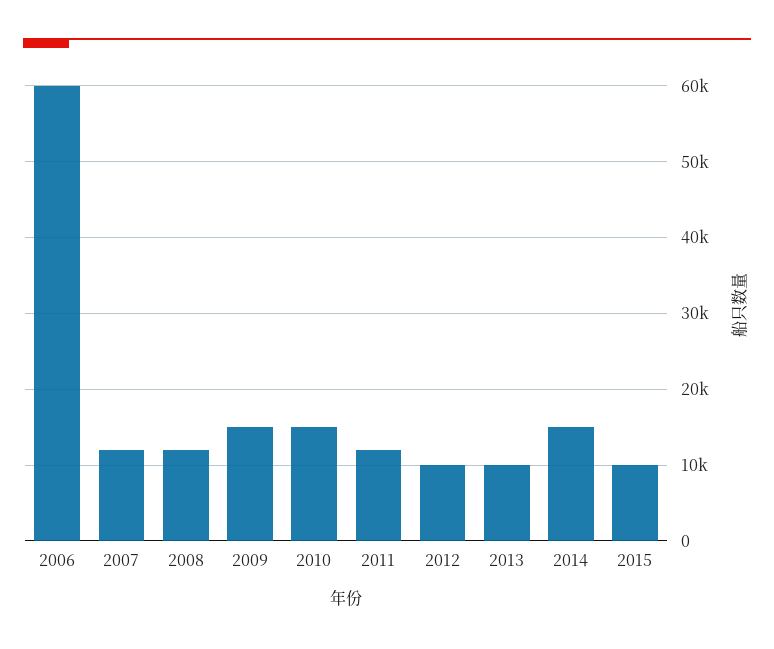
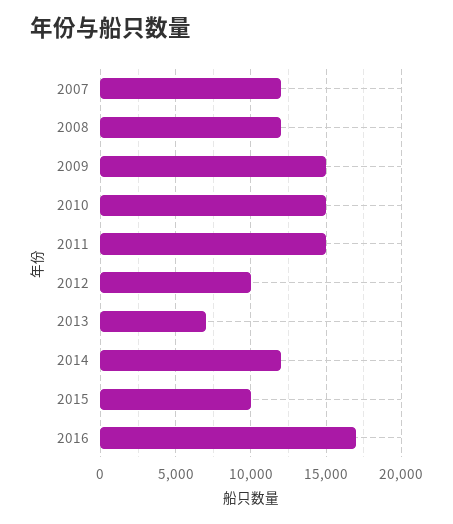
2006: 60000 -> none
2011: 12000 -> 15000
2013: 10000 -> 7000
2014: 15000 -> 12000
2016: none -> 17000

